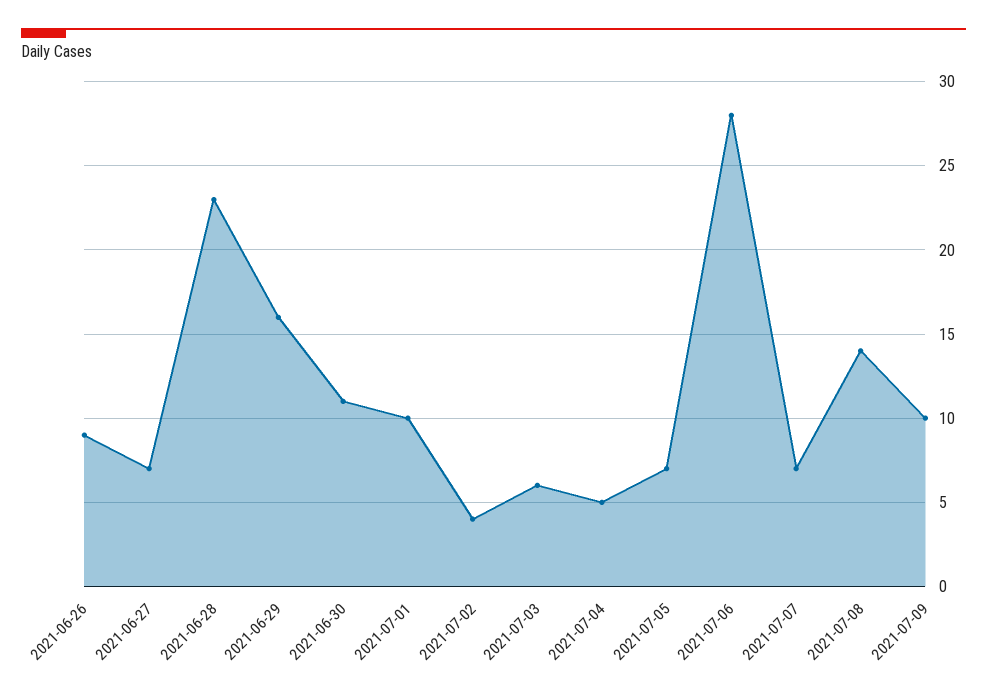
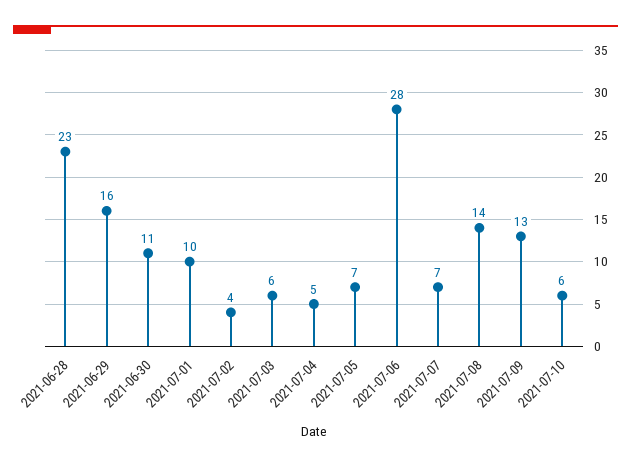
2021-06-26: 9 -> none
2021-06-27: 7 -> none
2021-07-09: 10 -> 13
2021-07-10: none -> 6

